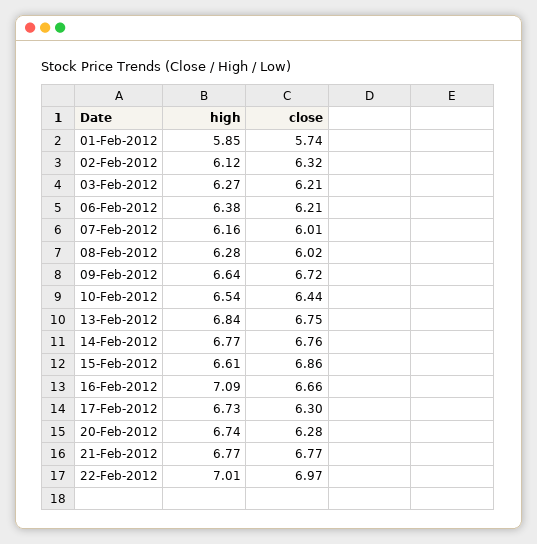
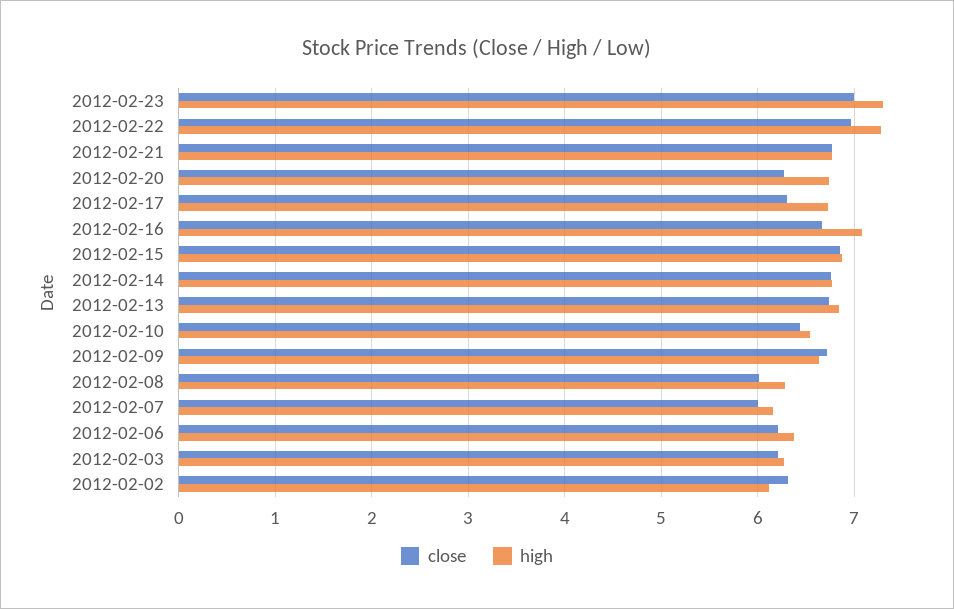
high, 01-Feb-2012: 5.85 -> none
close, 01-Feb-2012: 5.74 -> none
high, 15-Feb-2012: 6.61 -> 6.9
high, 22-Feb-2012: 7.01 -> 7.3
close, 2012-02-23: none -> 7
high, 2012-02-23: none -> 7.3

